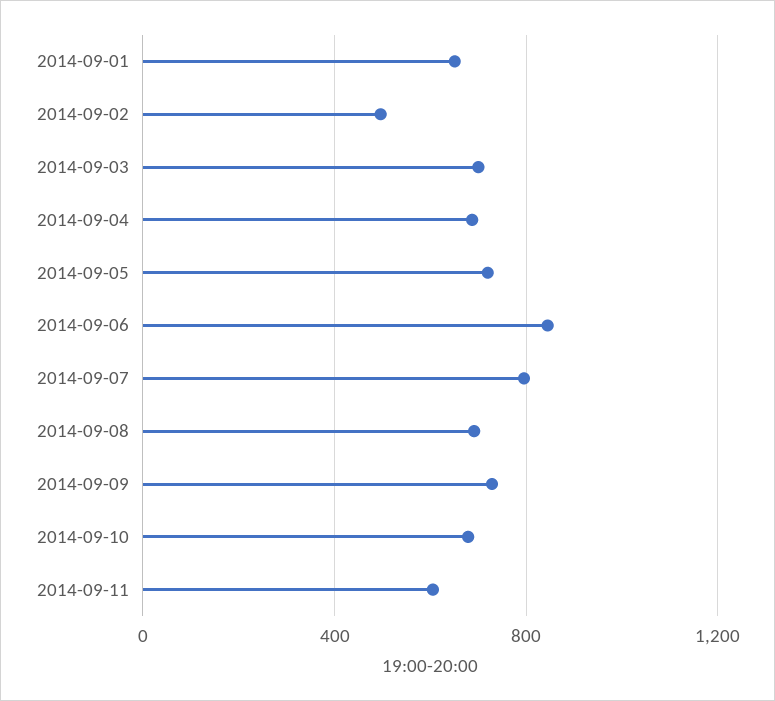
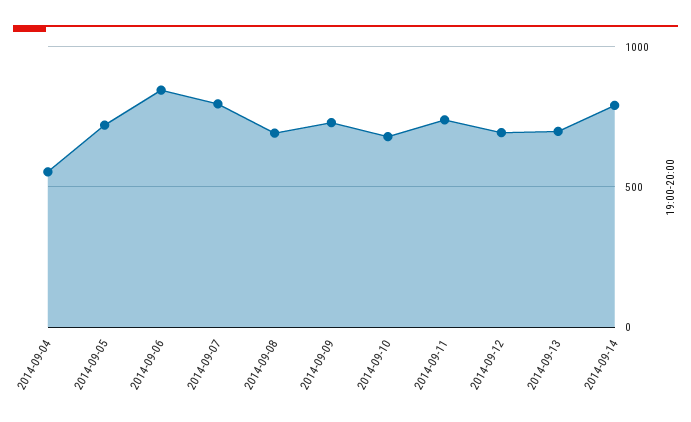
2014-09-01: 650 -> none
2014-09-02: 500 -> none
2014-09-03: 700 -> none
2014-09-04: 700 -> 550
2014-09-11: 600 -> 750
2014-09-12: none -> 700
2014-09-13: none -> 700
2014-09-14: none -> 800

